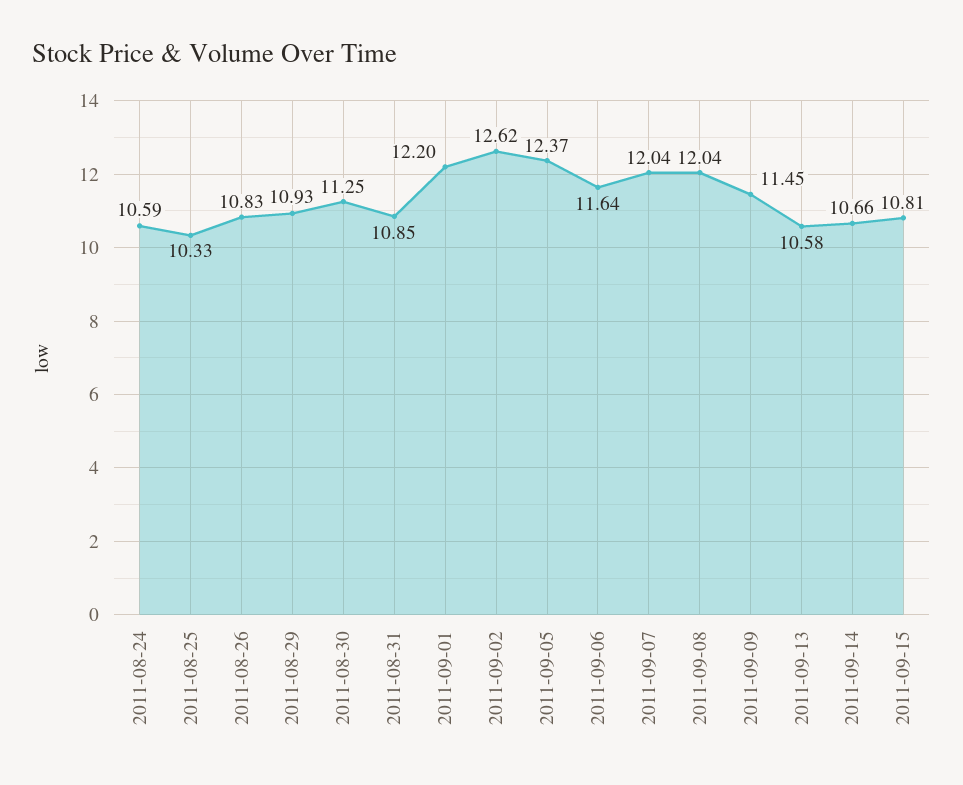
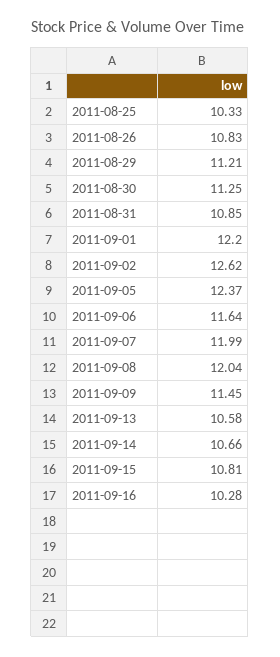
2011-08-24: 10.59 -> none
2011-08-29: 10.93 -> 11.21
2011-09-07: 12.04 -> 11.99
2011-09-16: none -> 10.28

